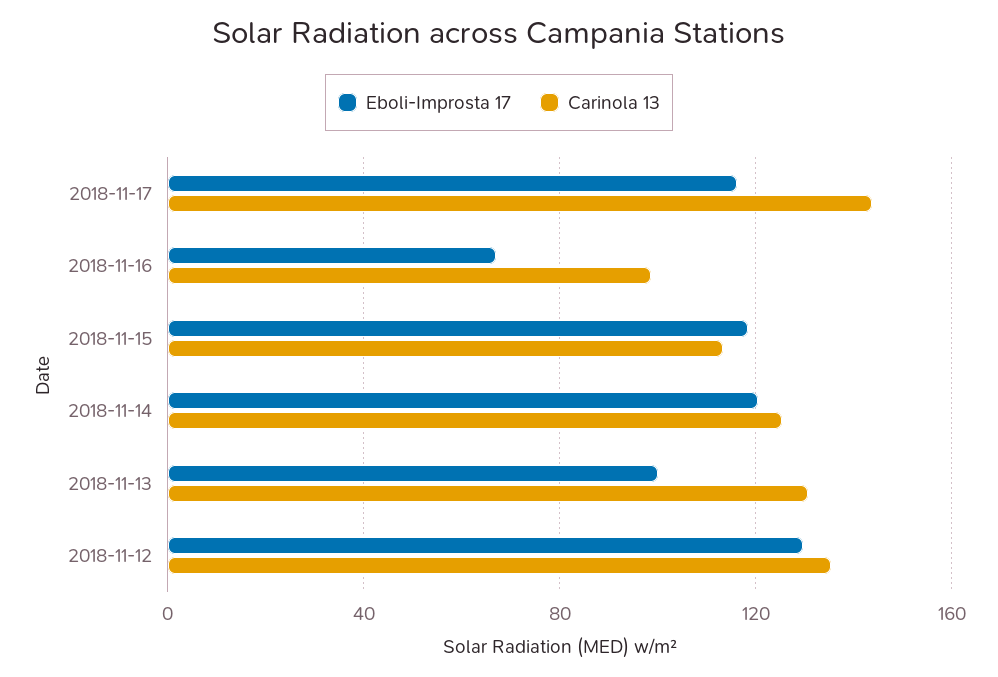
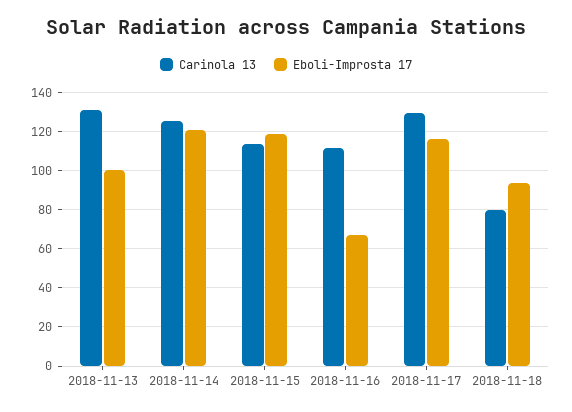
Carinola 13, 2018-11-17: 145 -> 130
Carinola 13, 2018-11-16: 100 -> 110
Eboli-Improsta 17, 2018-11-12: 130 -> none
Carinola 13, 2018-11-12: 135 -> none
Carinola 13, 2018-11-18: none -> 80
Eboli-Improsta 17, 2018-11-18: none -> 95

